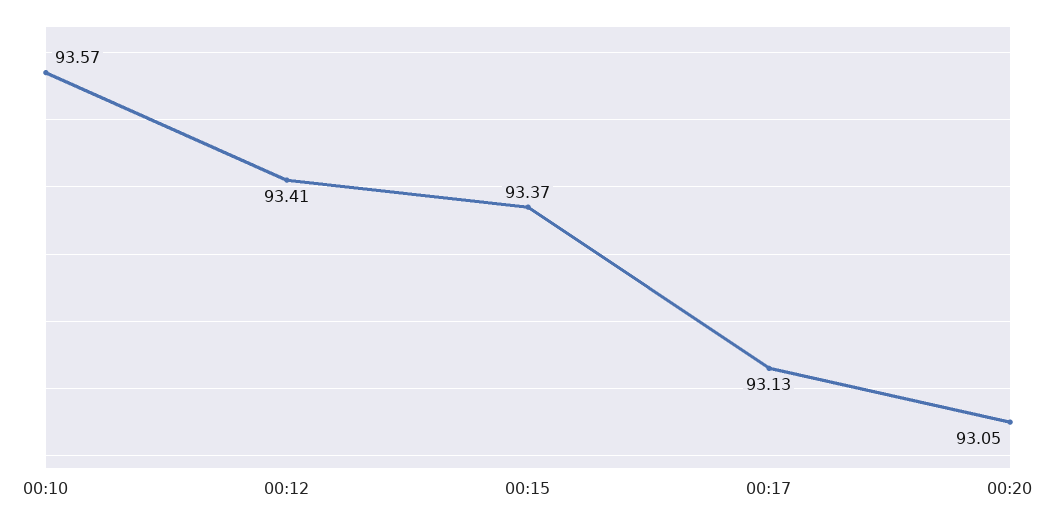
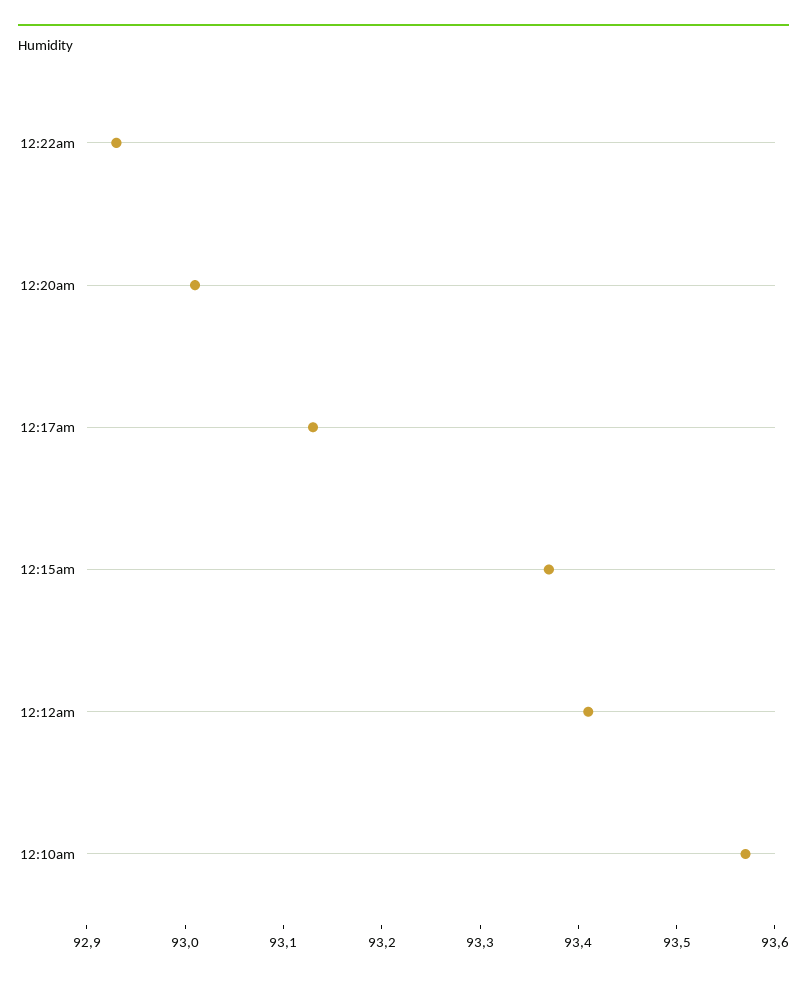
00:20: 93.05 -> 93.01
12:22am: none -> 92.93

